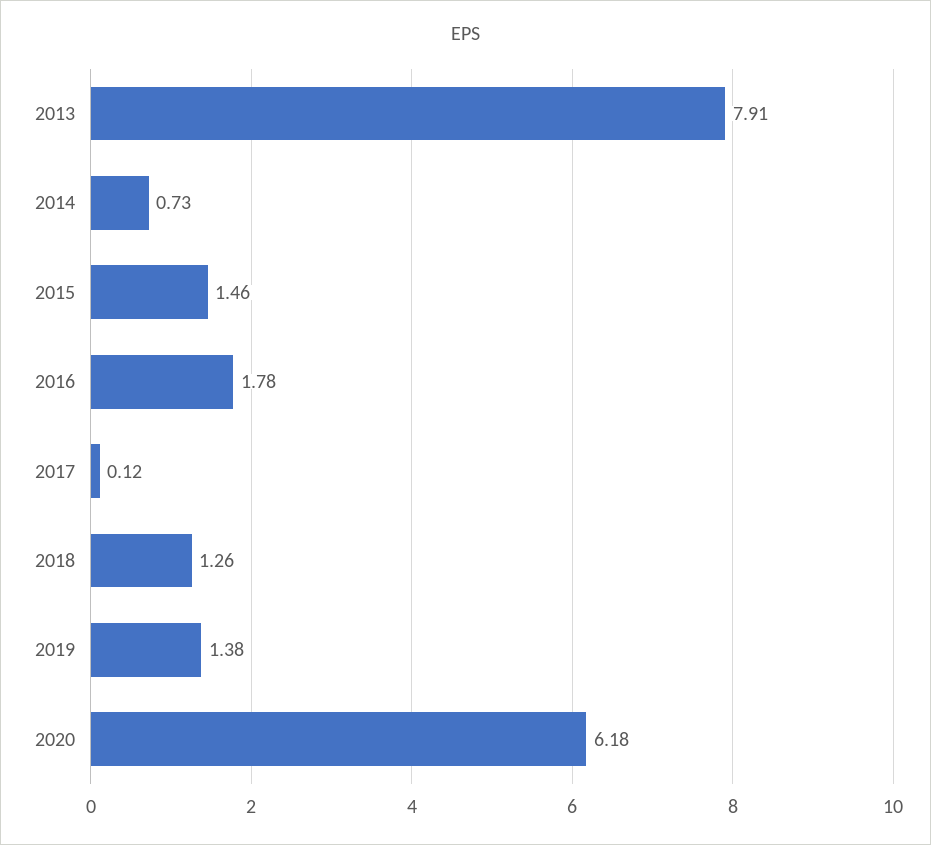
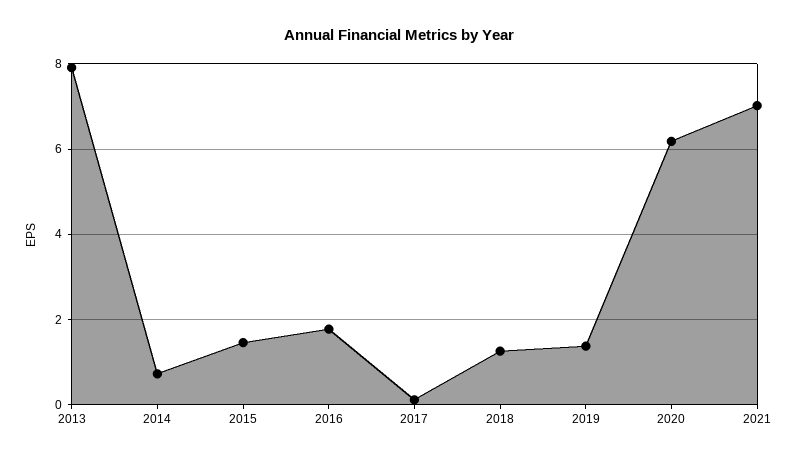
2021: none -> 7

